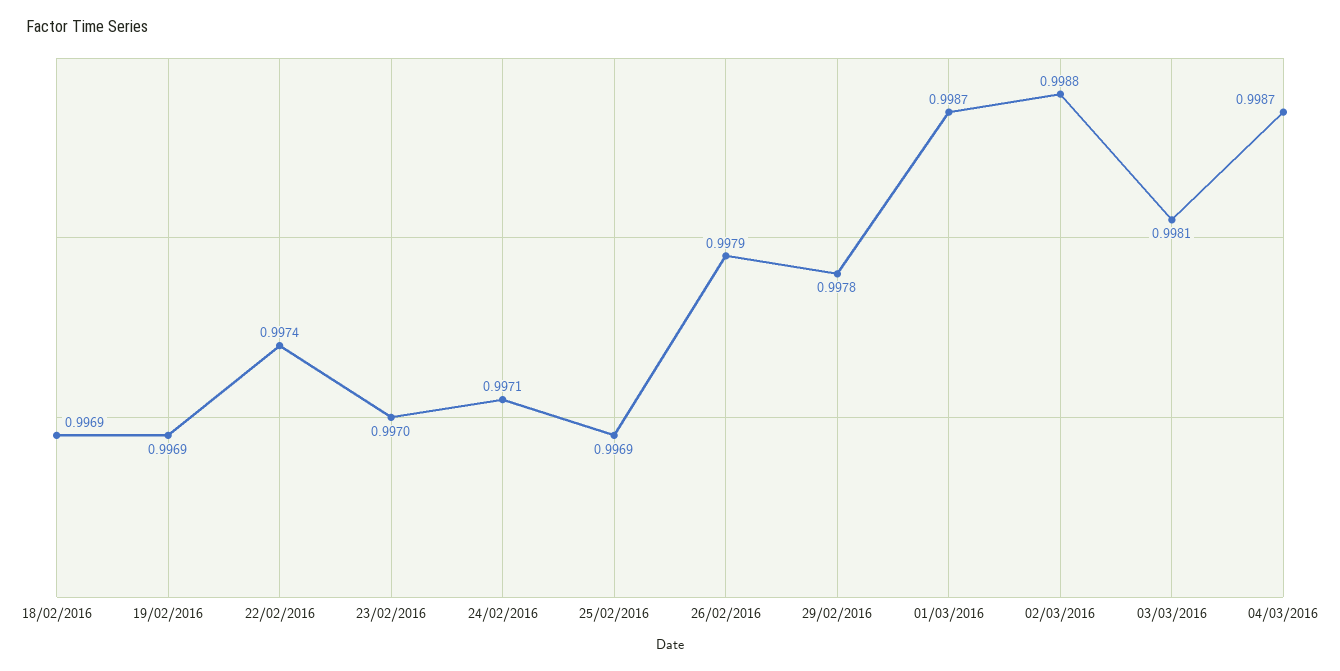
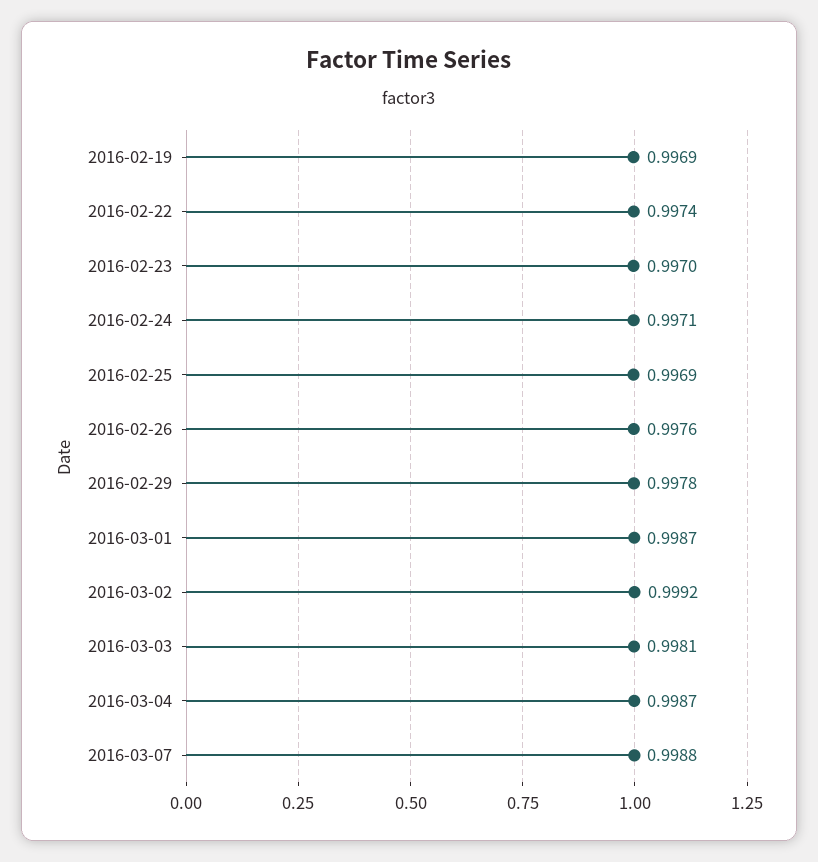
18/02/2016: 0.9969 -> none
26/02/2016: 0.9979 -> 0.9976
02/03/2016: 0.9988 -> 0.9992
2016-03-07: none -> 0.9988

